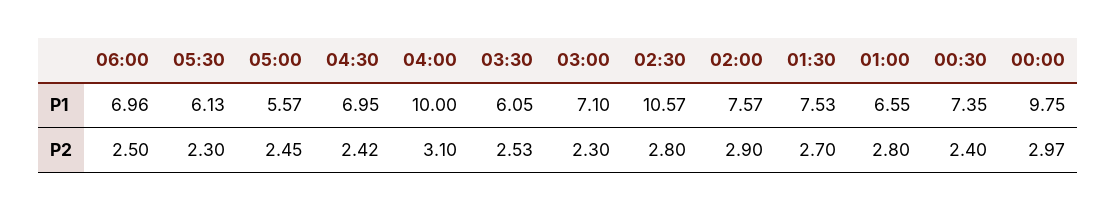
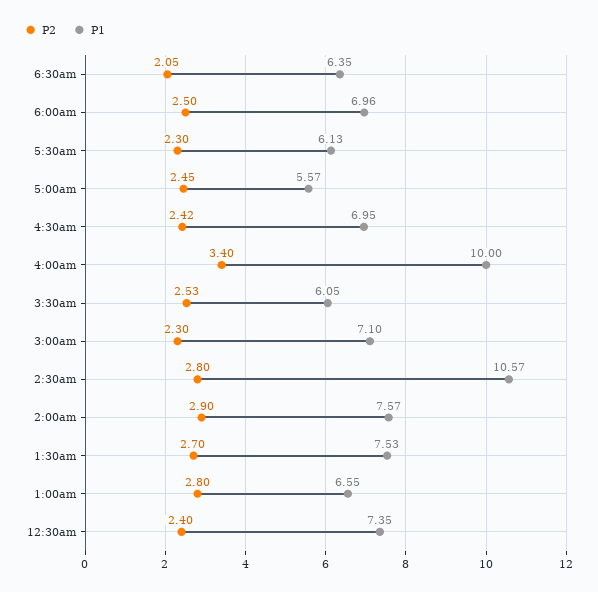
P1, 00:00: 9.75 -> none
P2, 04:00: 3.1 -> 3.4
P2, 00:00: 2.97 -> none
P2, 6:30am: none -> 2.05
P1, 6:30am: none -> 6.35

